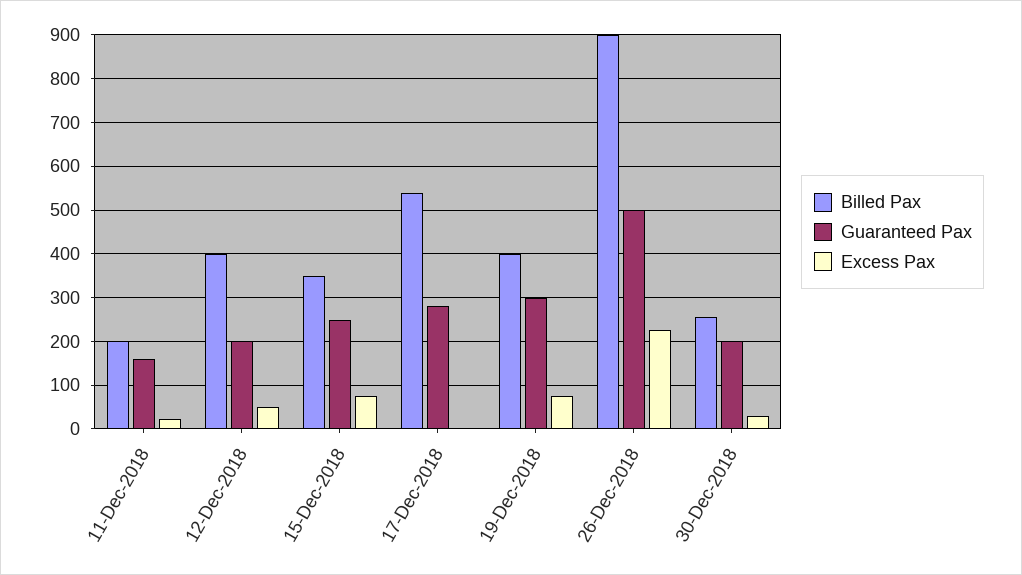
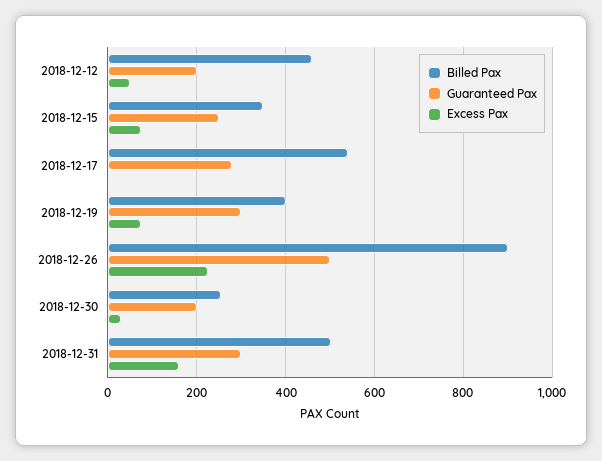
Billed Pax, 11-Dec-2018: 200 -> none
Guaranteed Pax, 11-Dec-2018: 160 -> none
Excess Pax, 11-Dec-2018: 20 -> none
Billed Pax, 12-Dec-2018: 400 -> 460
Billed Pax, 2018-12-31: none -> 500
Guaranteed Pax, 2018-12-31: none -> 300
Excess Pax, 2018-12-31: none -> 160

